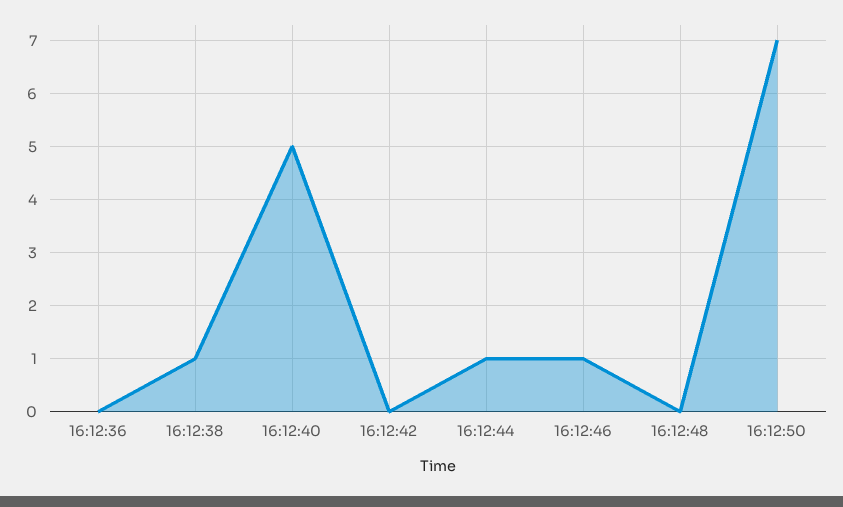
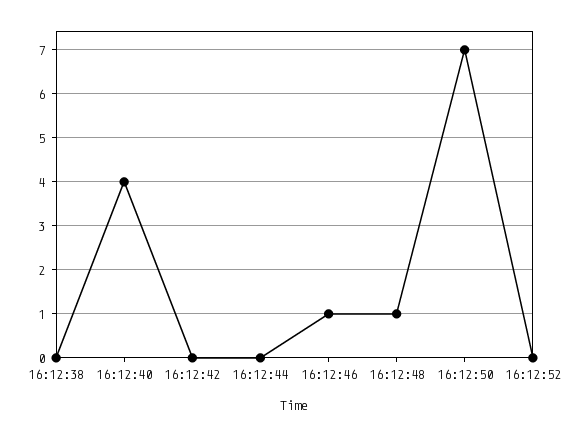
16:12:36: 0 -> none
16:12:38: 1 -> 0
16:12:40: 5 -> 4
16:12:44: 1 -> 0
16:12:48: 0 -> 1
16:12:52: none -> 0

